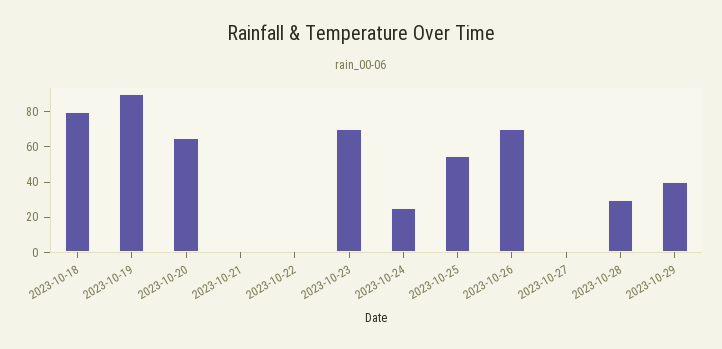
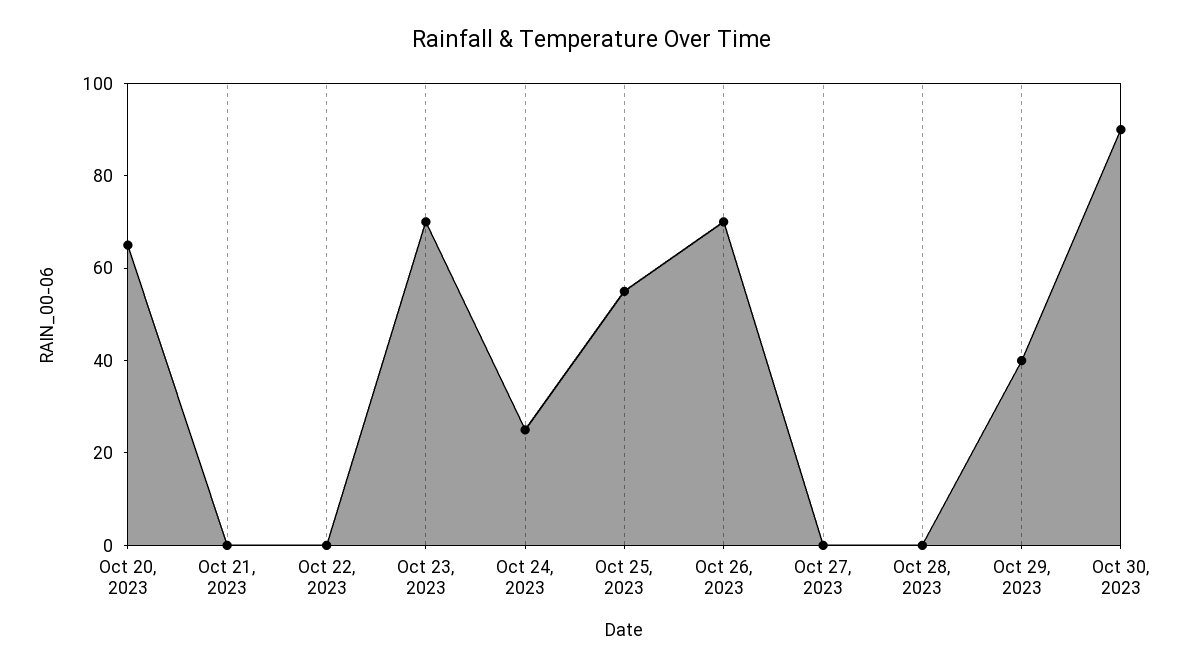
2023-10-18: 80 -> none
2023-10-19: 90 -> none
2023-10-28: 30 -> 0
Oct 30, 2023: none -> 90

